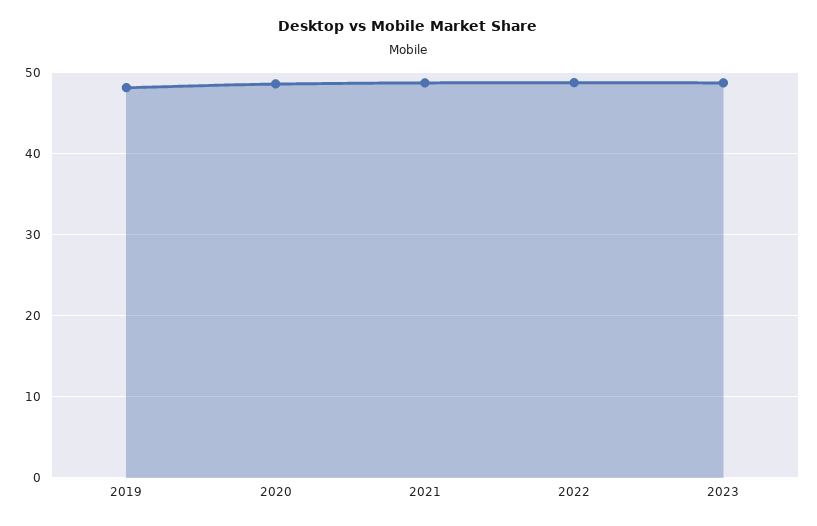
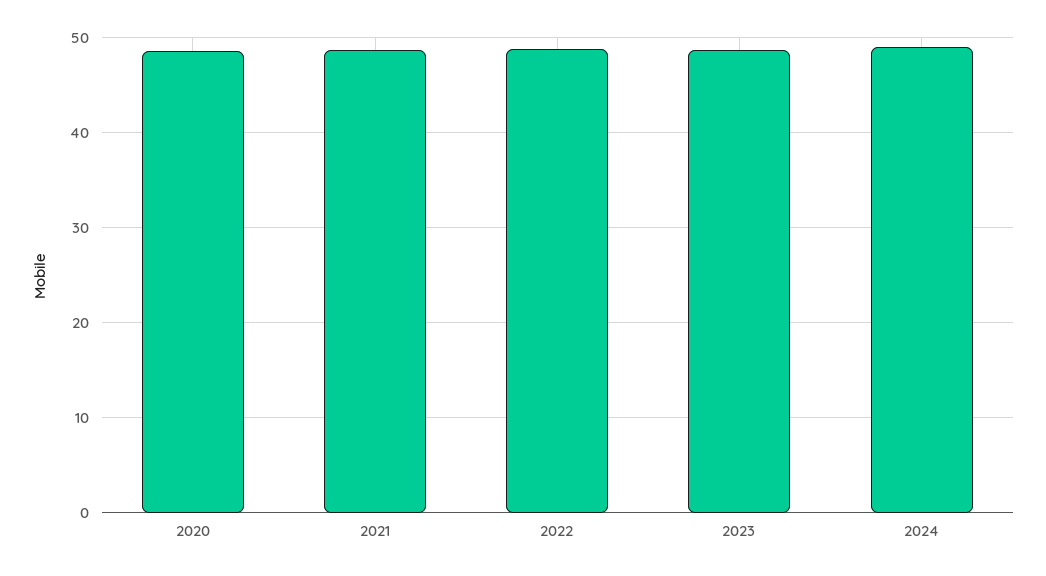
2019: 48 -> none
2024: none -> 49

